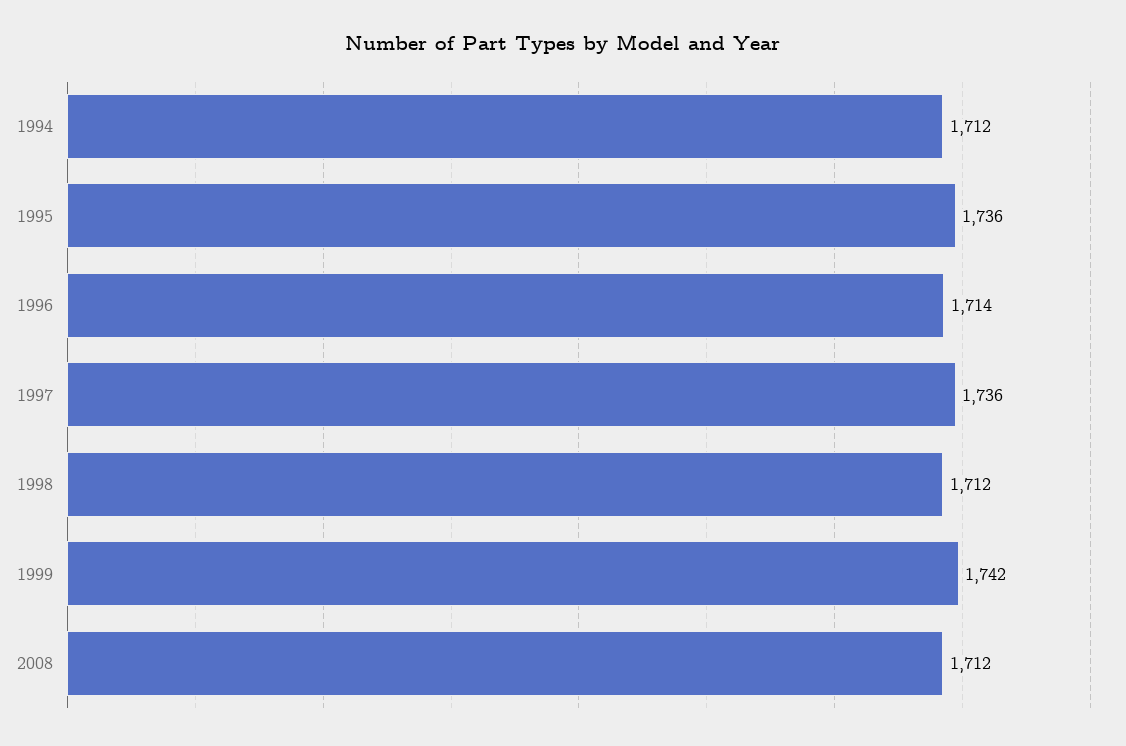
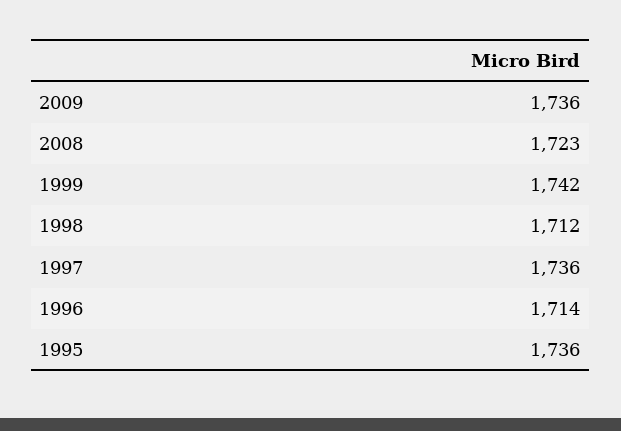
1994: 1712 -> none
2008: 1712 -> 1723
2009: none -> 1736

